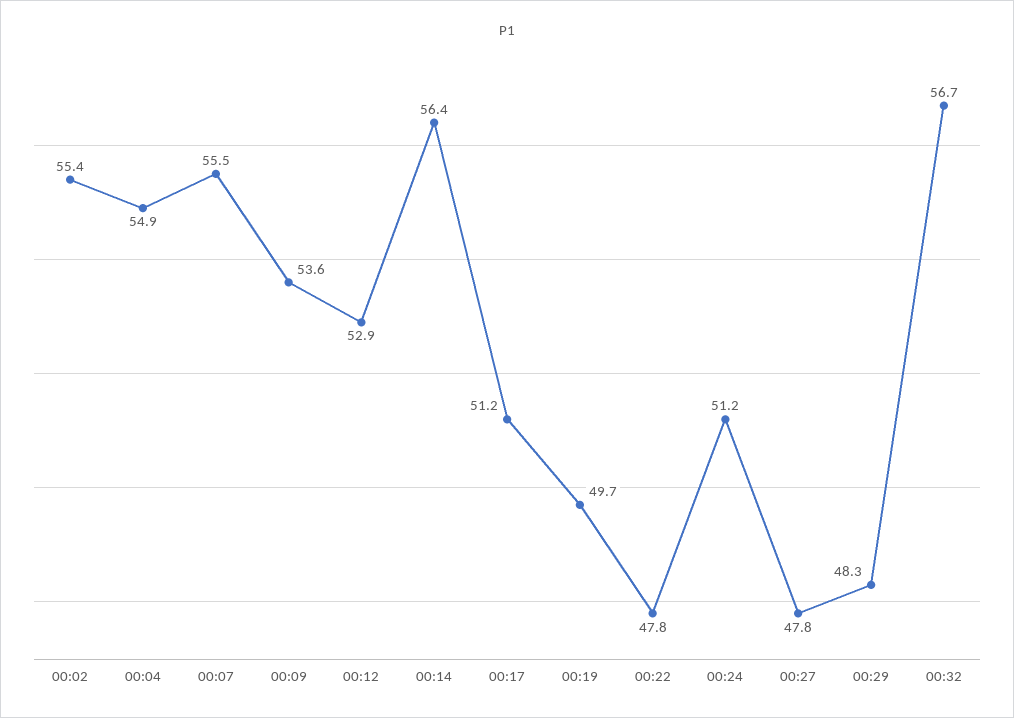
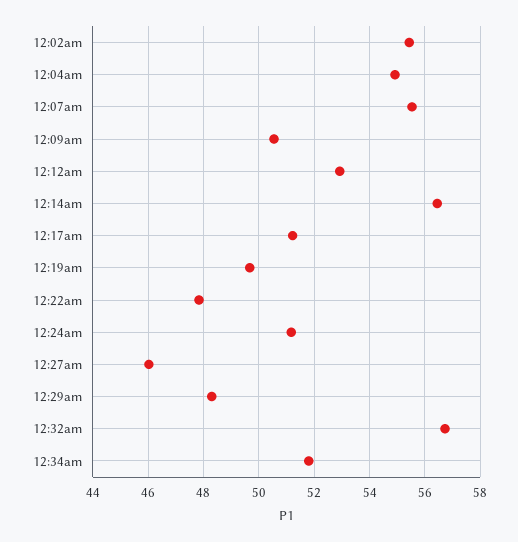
00:09: 53.6 -> 50.5
00:27: 47.8 -> 46
12:34am: none -> 51.75

